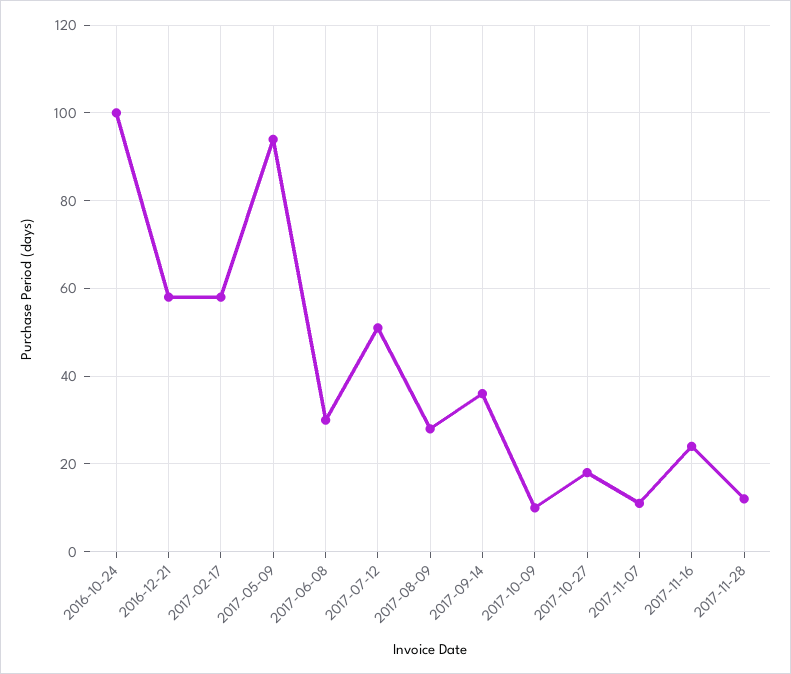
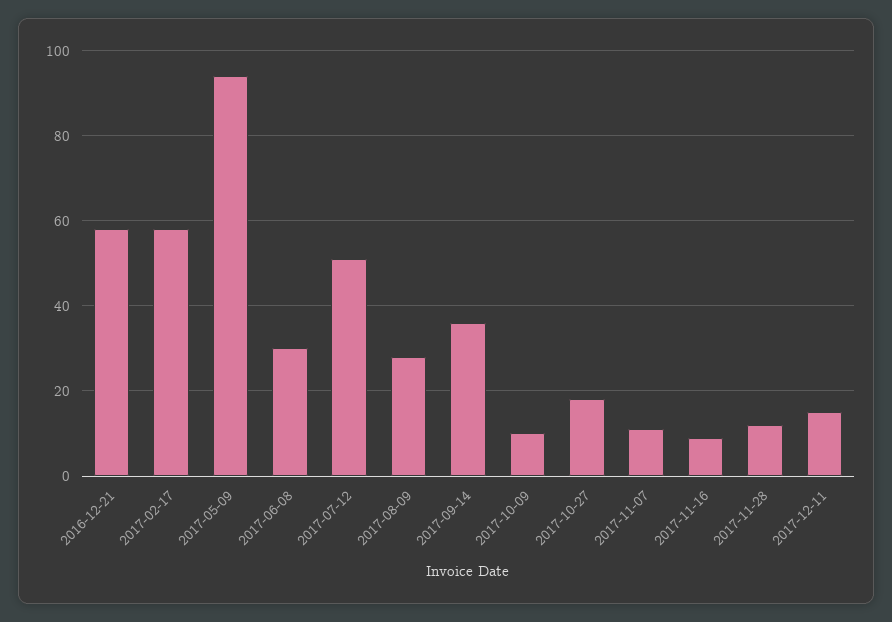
2016-10-24: 100 -> none
2017-11-16: 25 -> 10
2017-12-11: none -> 15

